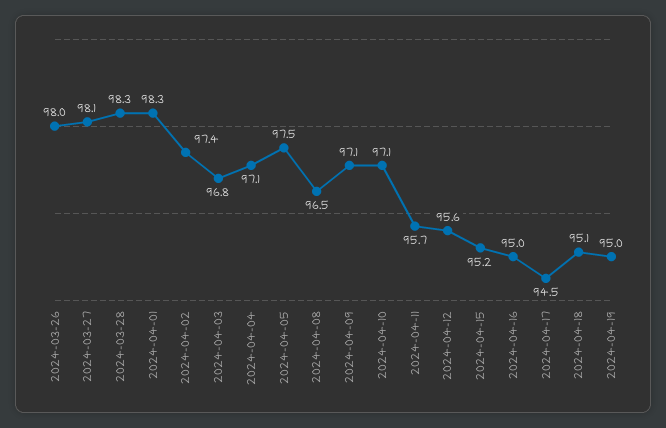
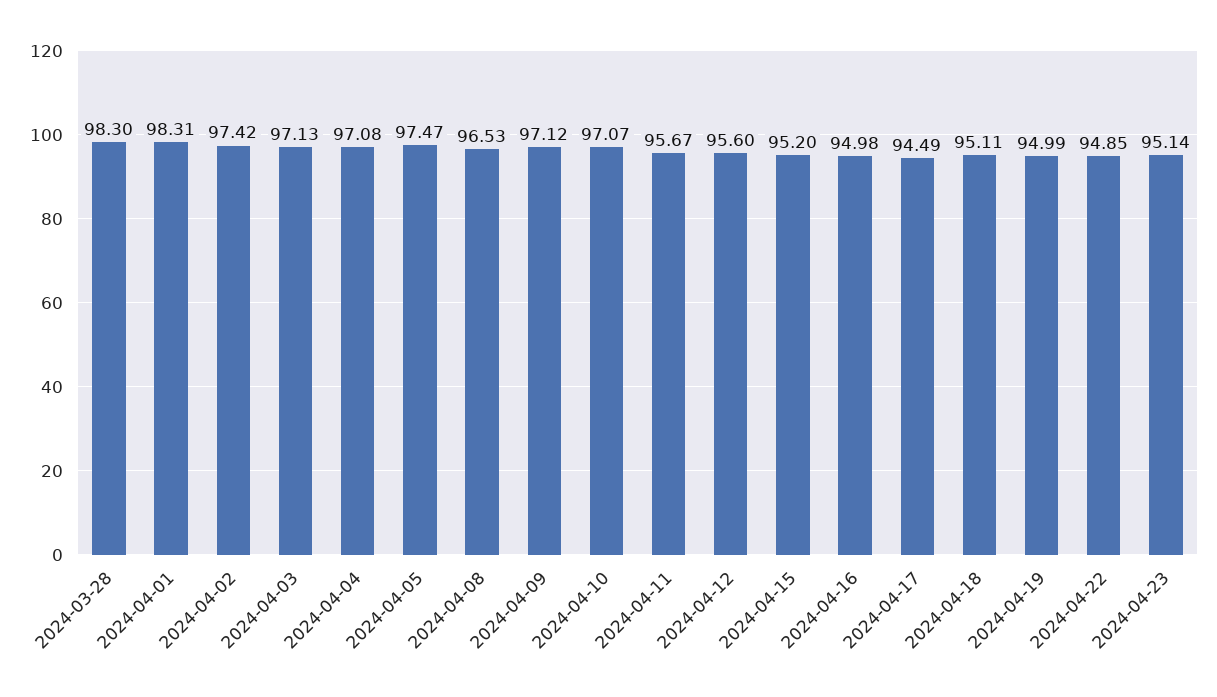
2024-03-26: 98 -> none
2024-03-27: 98.1 -> none
2024-04-03: 96.8 -> 97.13
2024-04-22: none -> 94.85
2024-04-23: none -> 95.14

